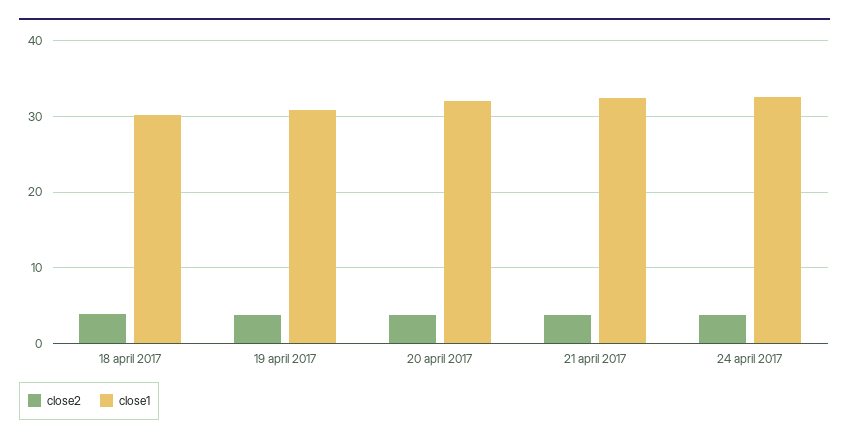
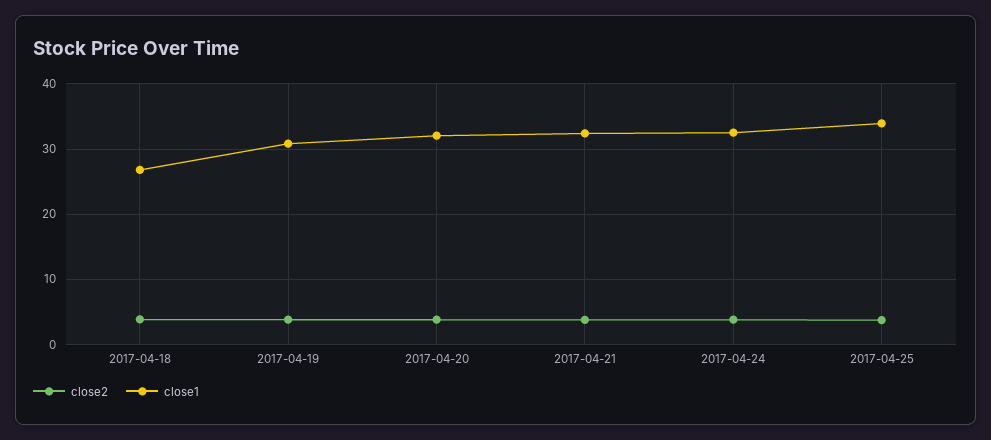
close1, 18 april 2017: 30 -> 27
close2, 2017-04-25: none -> 4
close1, 2017-04-25: none -> 34

